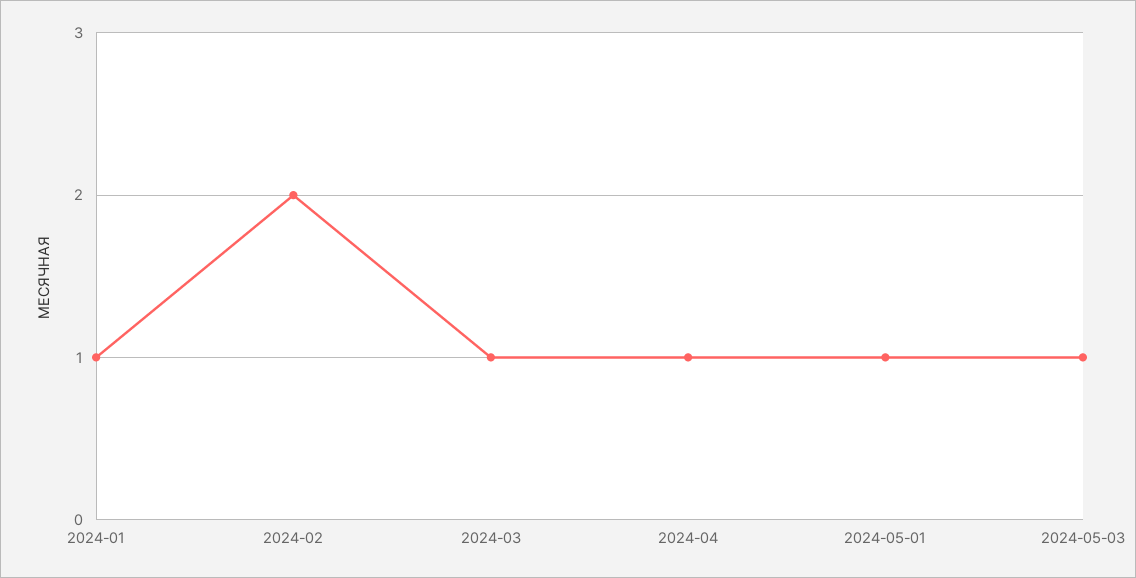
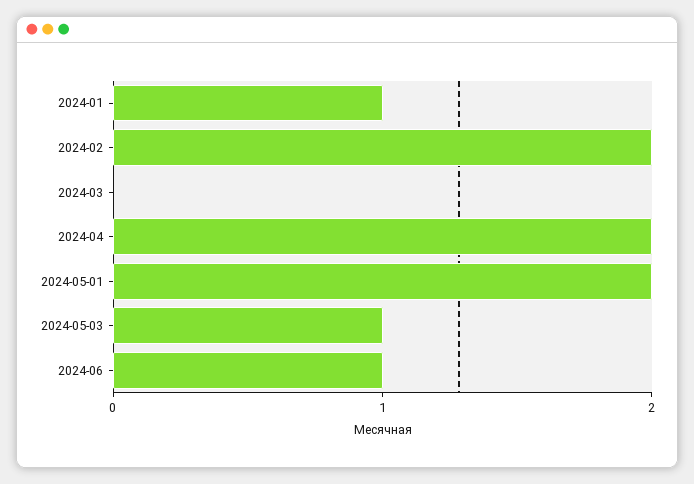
2024-03: 1 -> 0
2024-04: 1 -> 2
2024-05-01: 1 -> 2
2024-06: none -> 1

